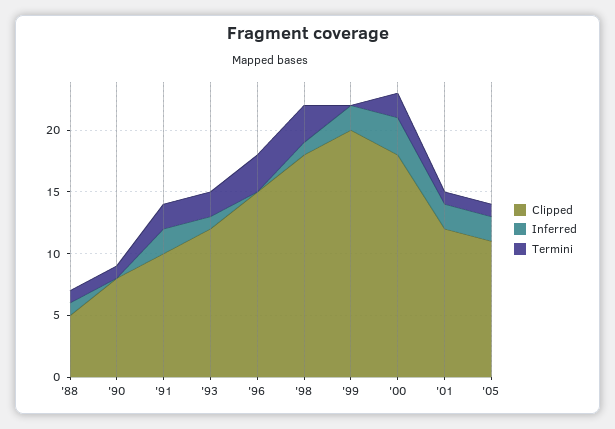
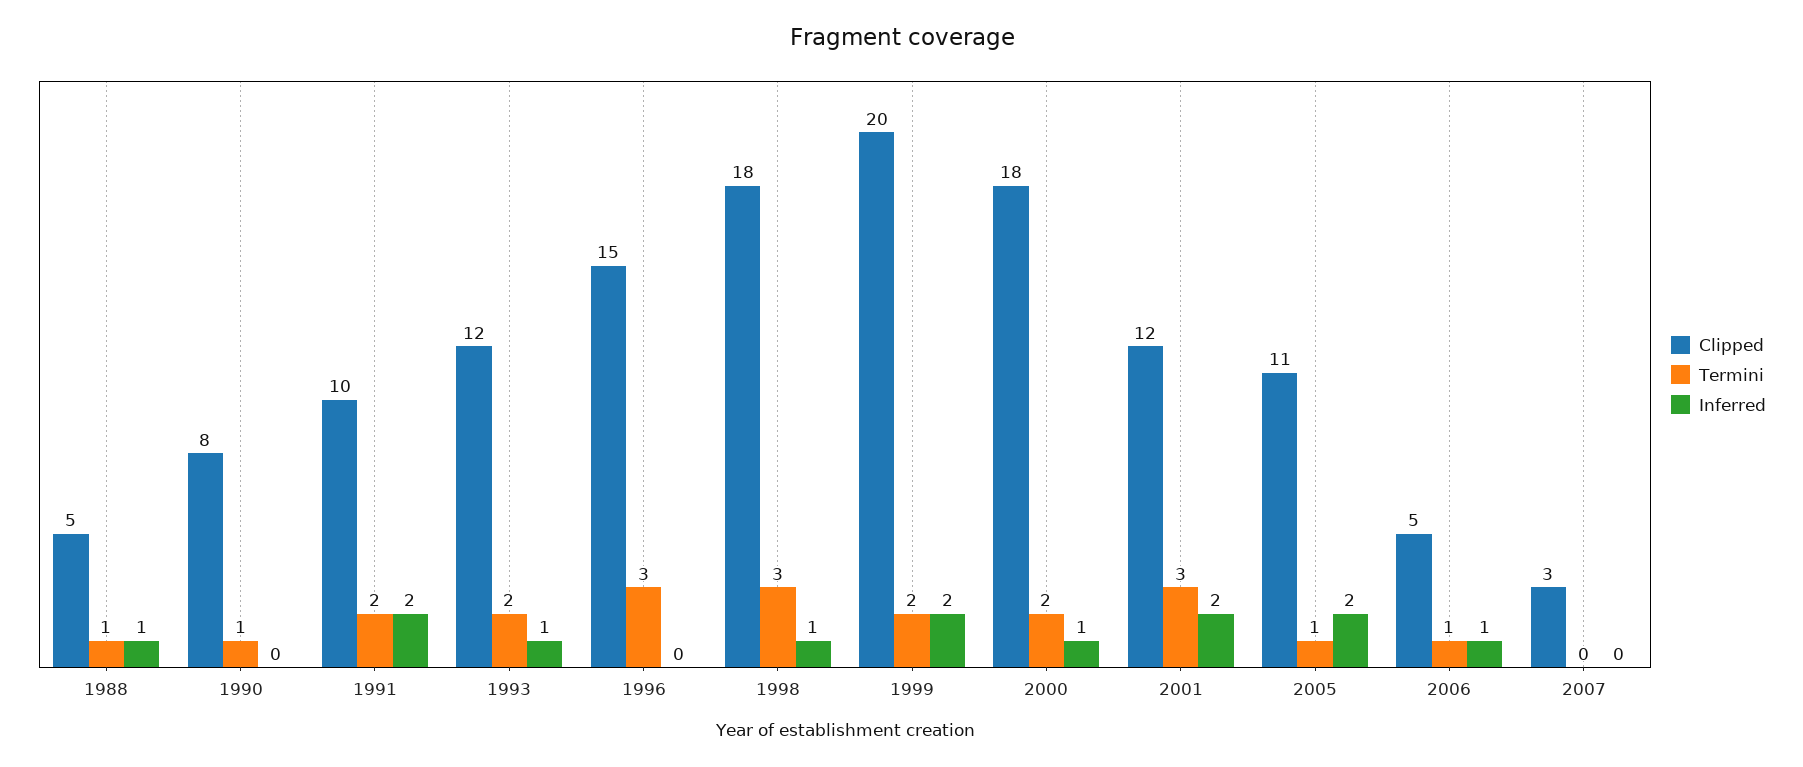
Termini, '99: 0 -> 2
Inferred, '00: 3 -> 1
Termini, '01: 1 -> 3
Clipped, 2006: none -> 5
Termini, 2006: none -> 1
Inferred, 2006: none -> 1
Clipped, 2007: none -> 3
Termini, 2007: none -> 0
Inferred, 2007: none -> 0

